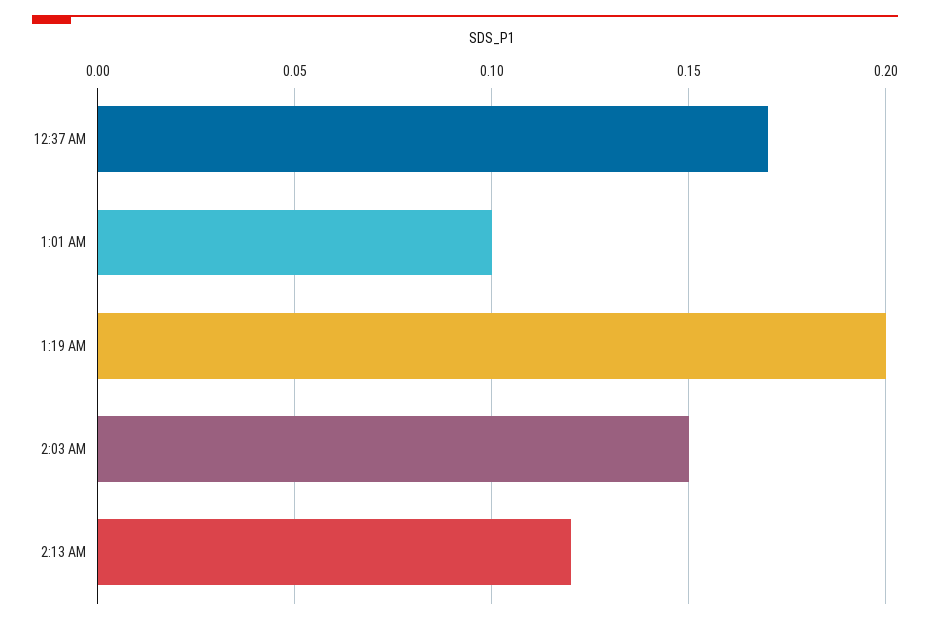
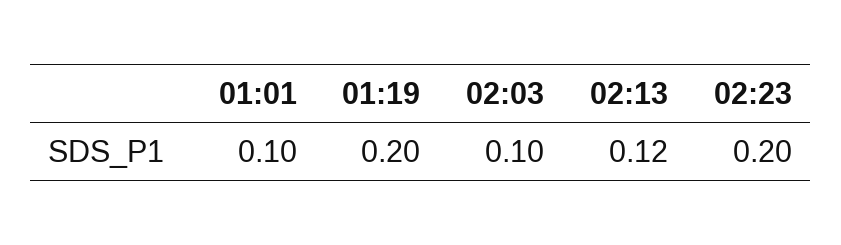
12:37 AM: 0.17 -> none
2:03 AM: 0.15 -> 0.1
02:23: none -> 0.2

